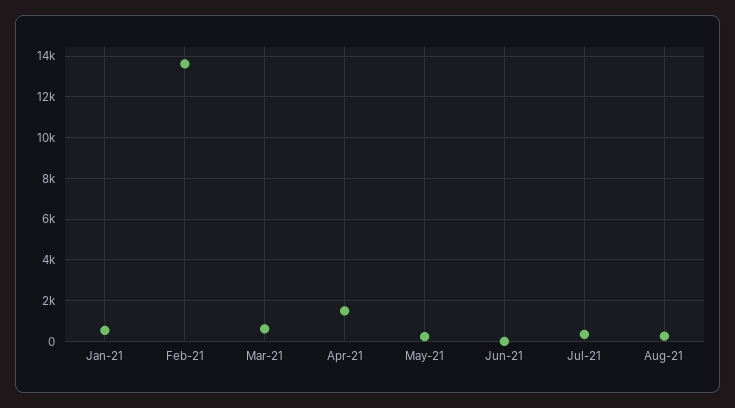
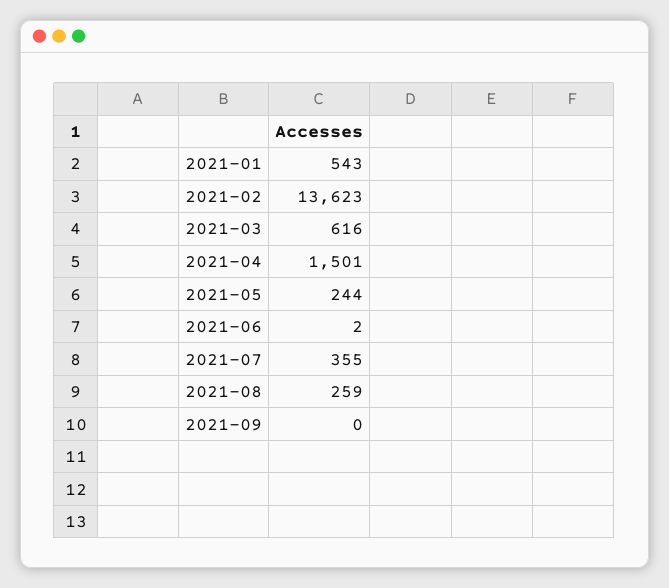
2021-09: none -> 0

